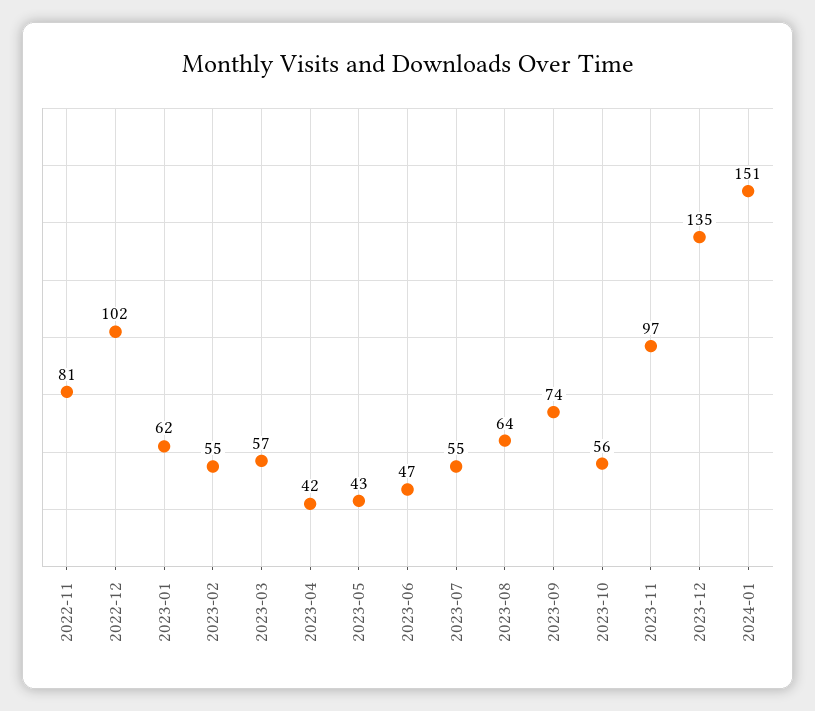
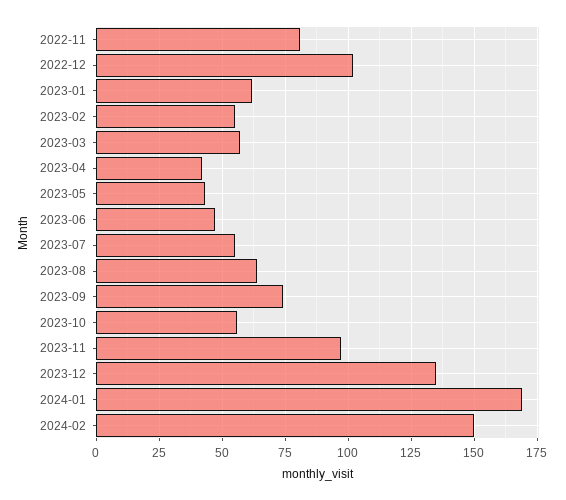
2024-01: 151 -> 170
2024-02: none -> 150

